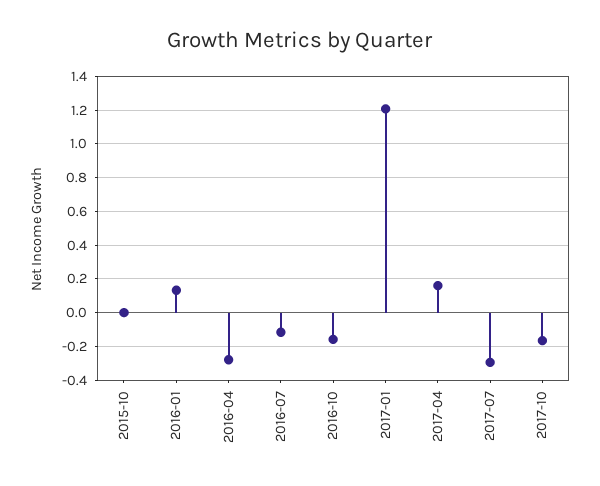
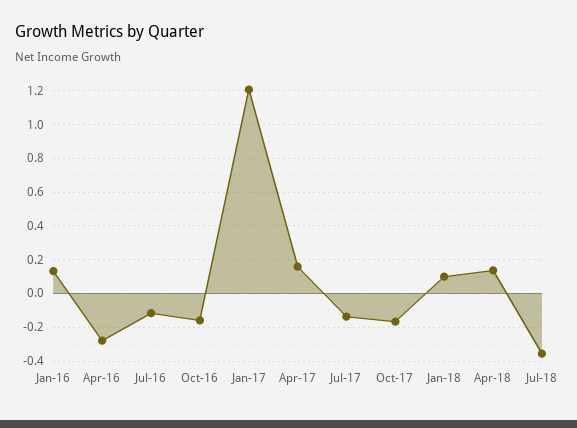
2015-10: 0 -> none
2017-07: -0.3 -> -0.15
Jan-18: none -> 0.1
Apr-18: none -> 0.15
Jul-18: none -> -0.35

